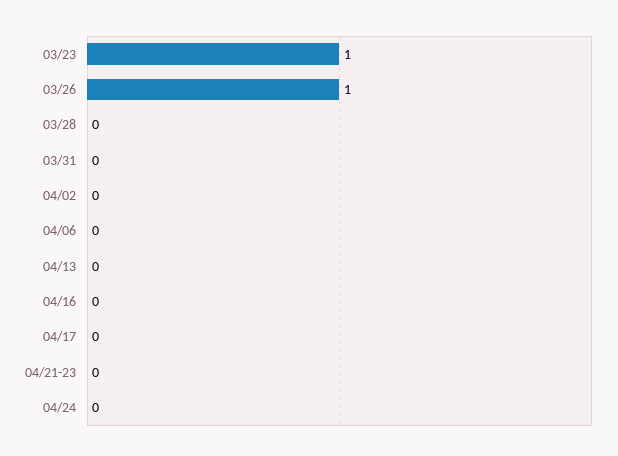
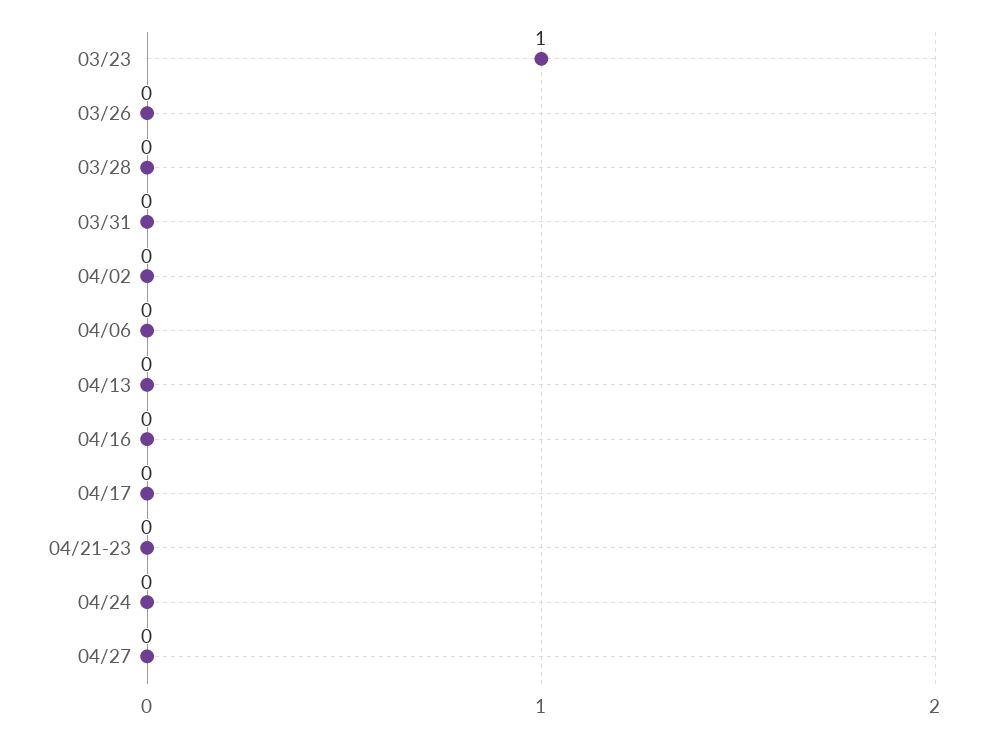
03/26: 1 -> 0
04/27: none -> 0

